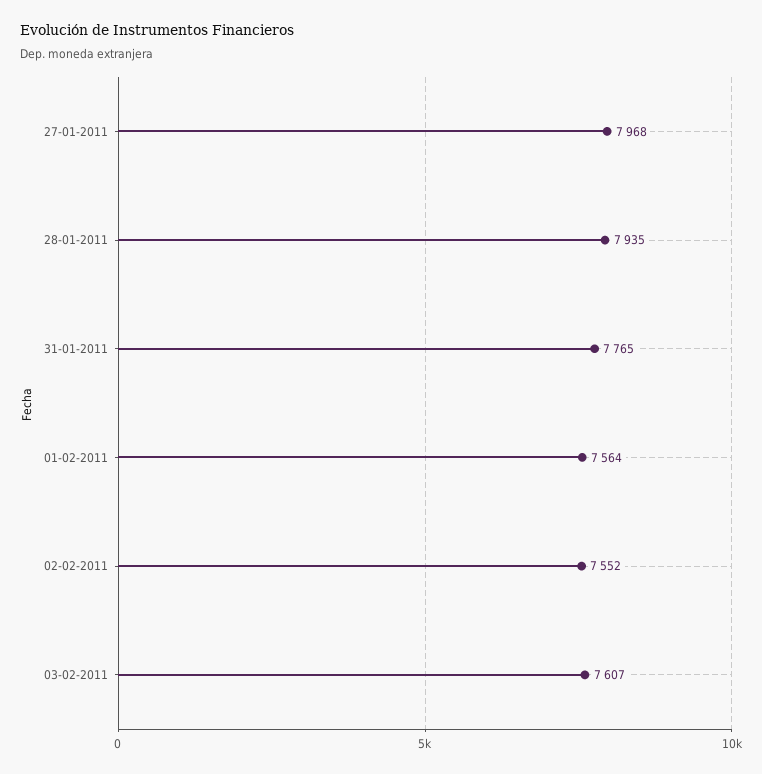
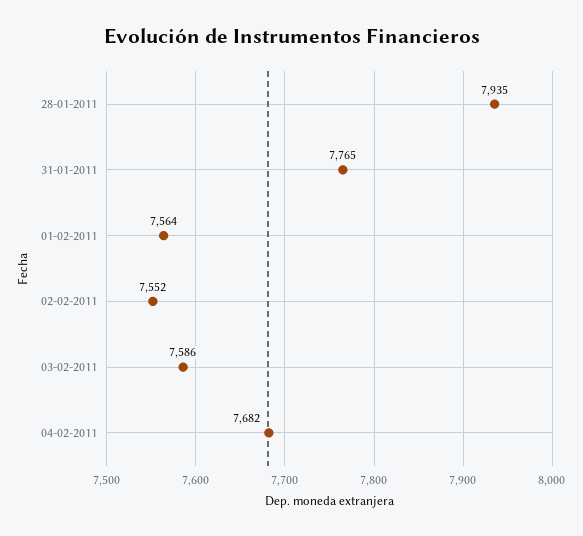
27-01-2011: 7968 -> none
03-02-2011: 7607 -> 7586
04-02-2011: none -> 7682

